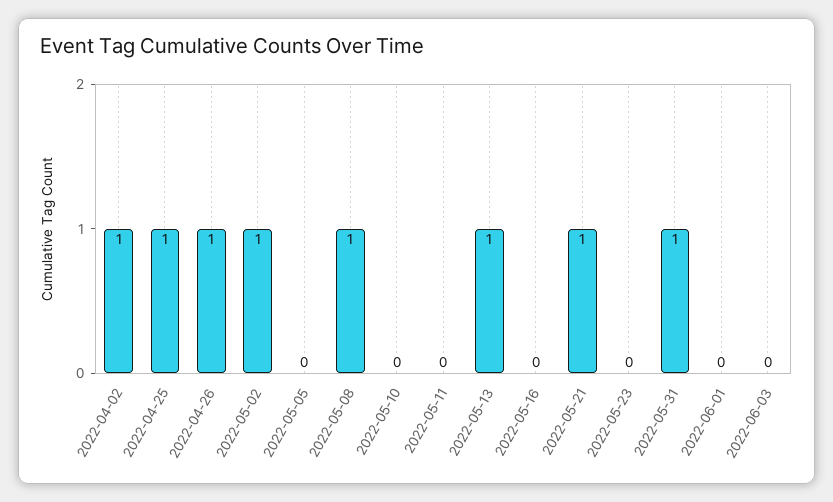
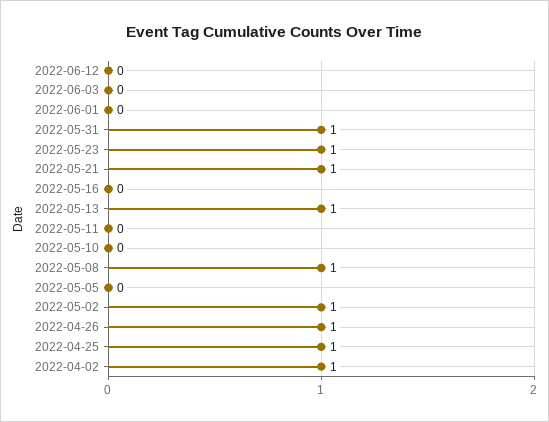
2022-05-23: 0 -> 1
2022-06-12: none -> 0

